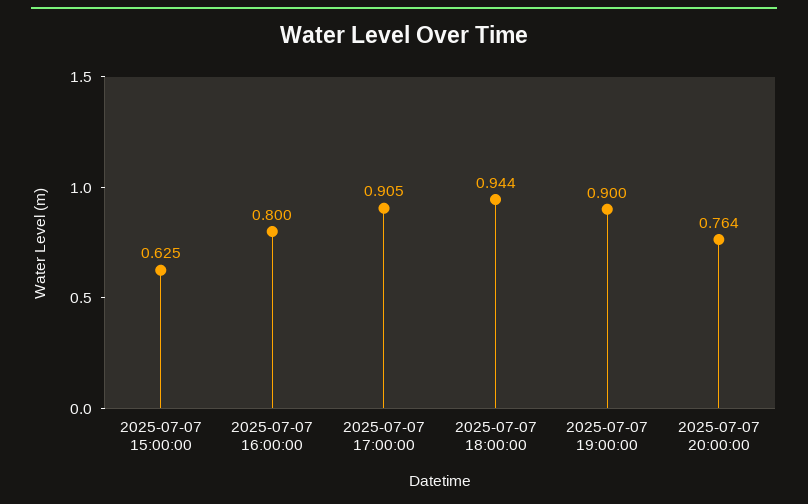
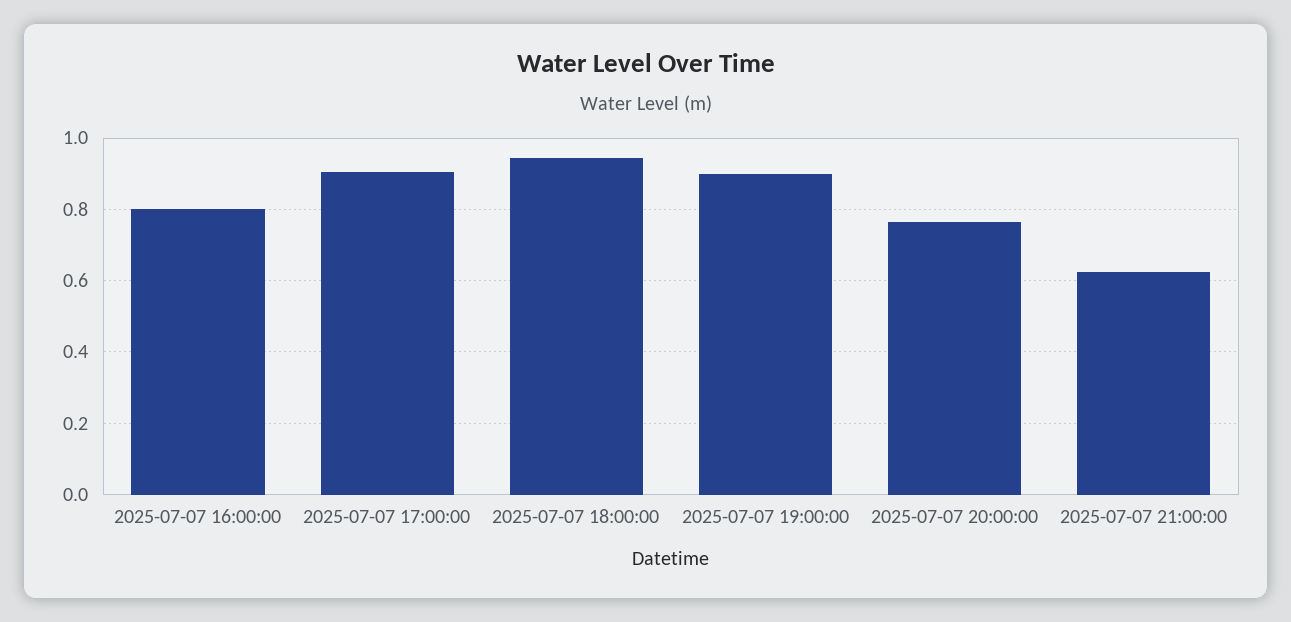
2025-07-07 15:00:00: 0.625 -> none
2025-07-07 21:00:00: none -> 0.62

